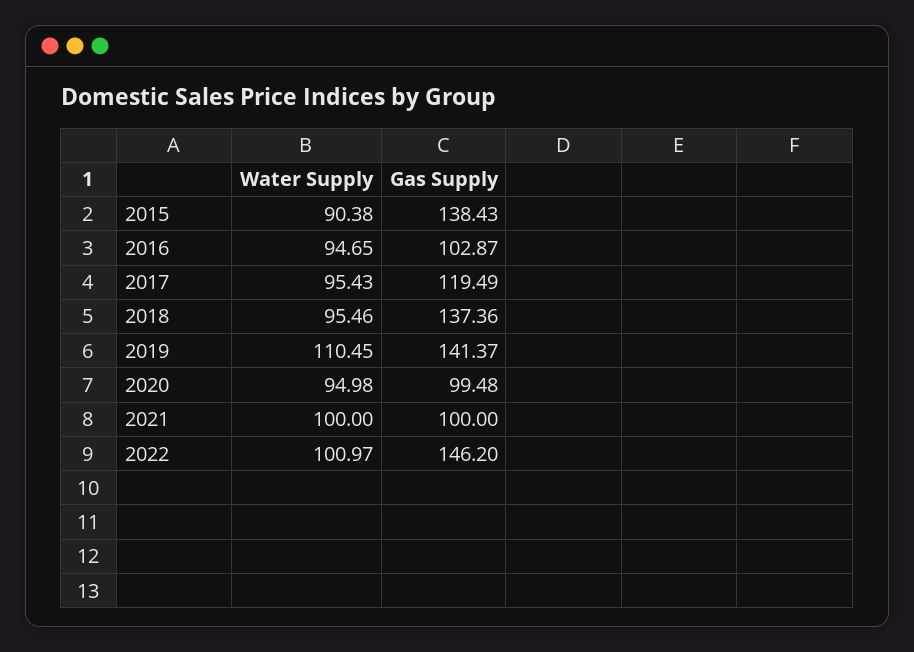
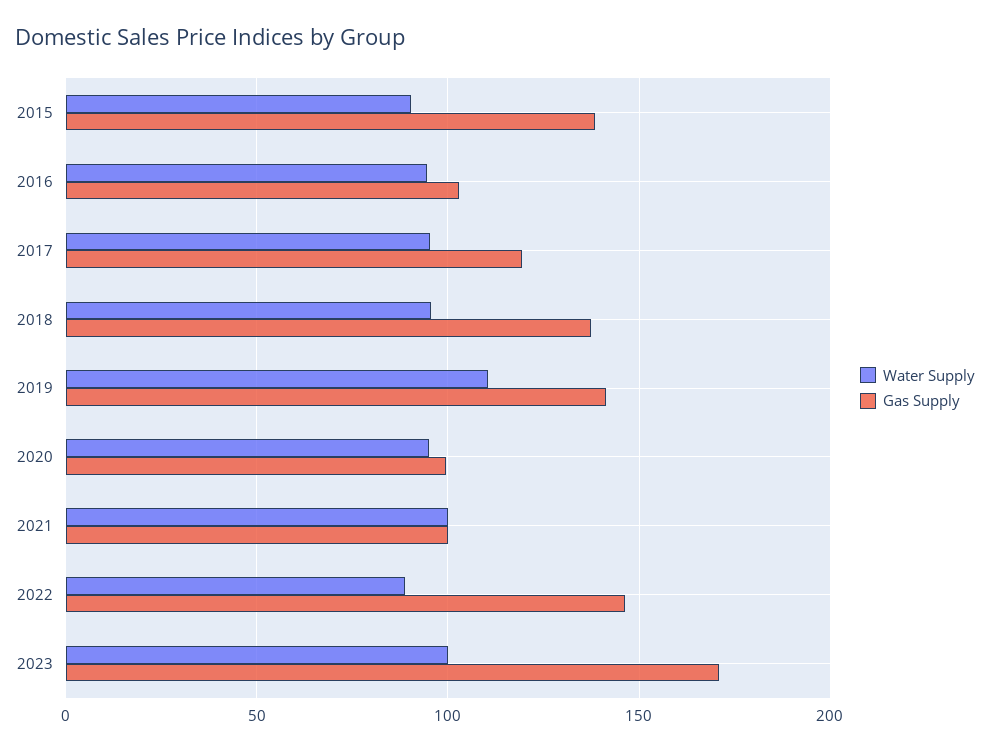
Water Supply, 2022: 100.97 -> 90
Water Supply, 2023: none -> 100
Gas Supply, 2023: none -> 170

